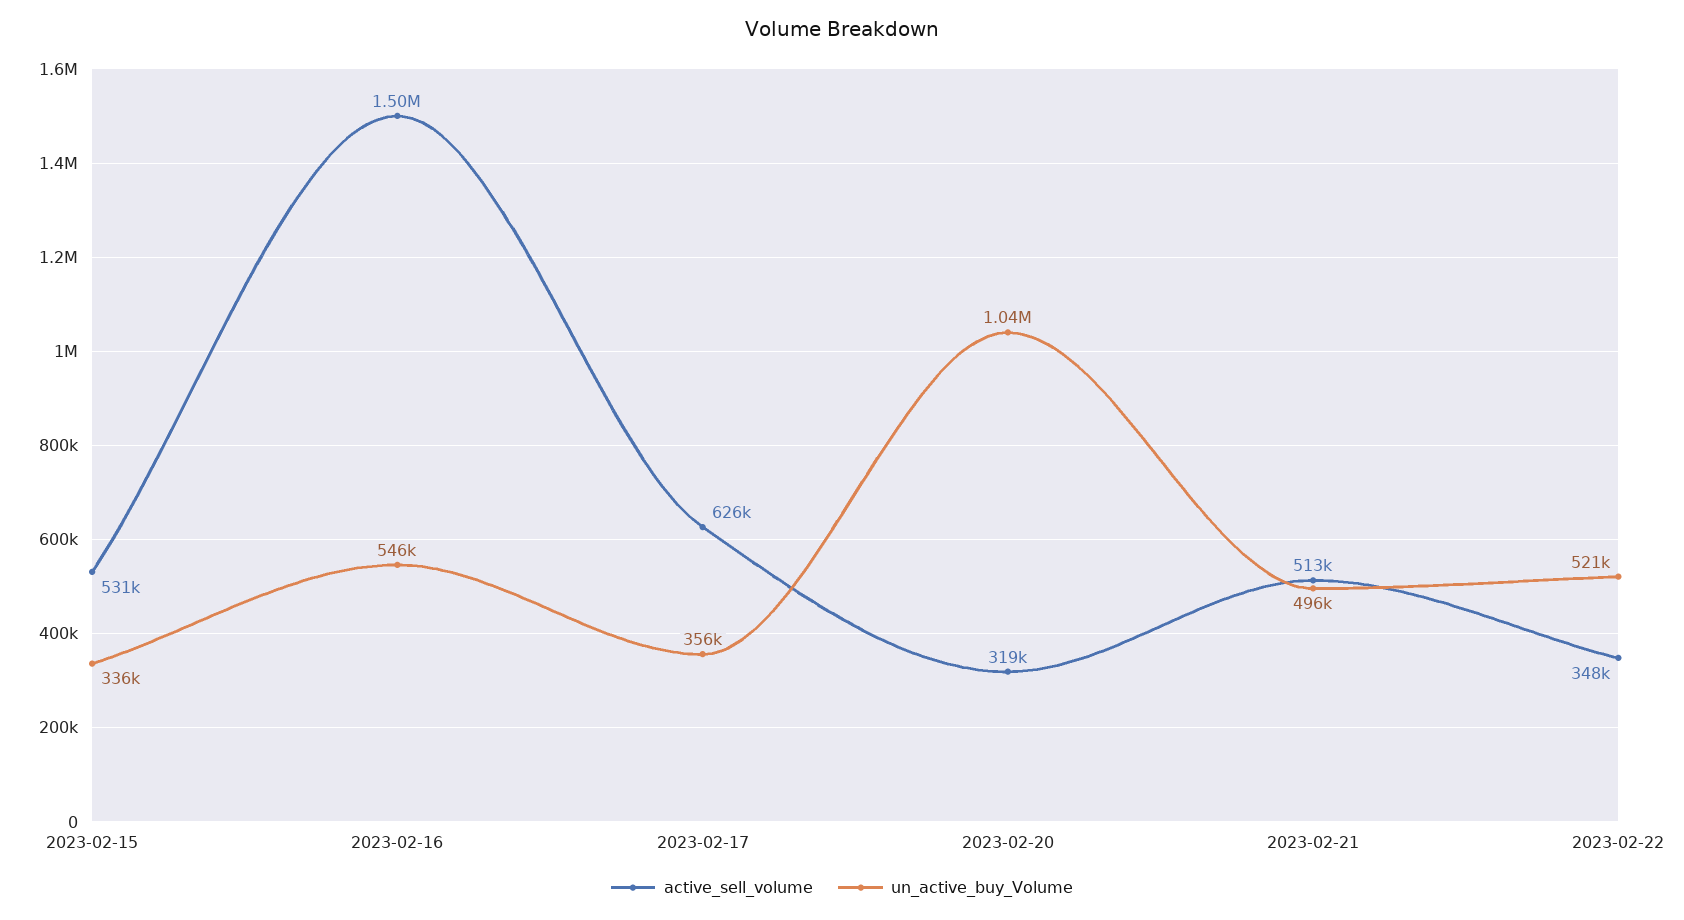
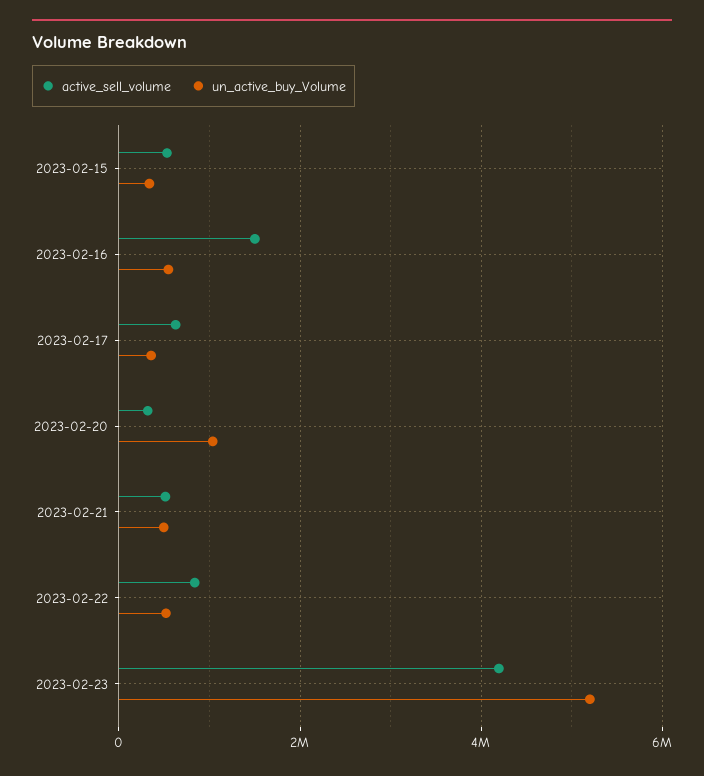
active_sell_volume, 2023-02-22: 348000 -> 800000
active_sell_volume, 2023-02-23: none -> 4200000
un_active_buy_Volume, 2023-02-23: none -> 5200000

